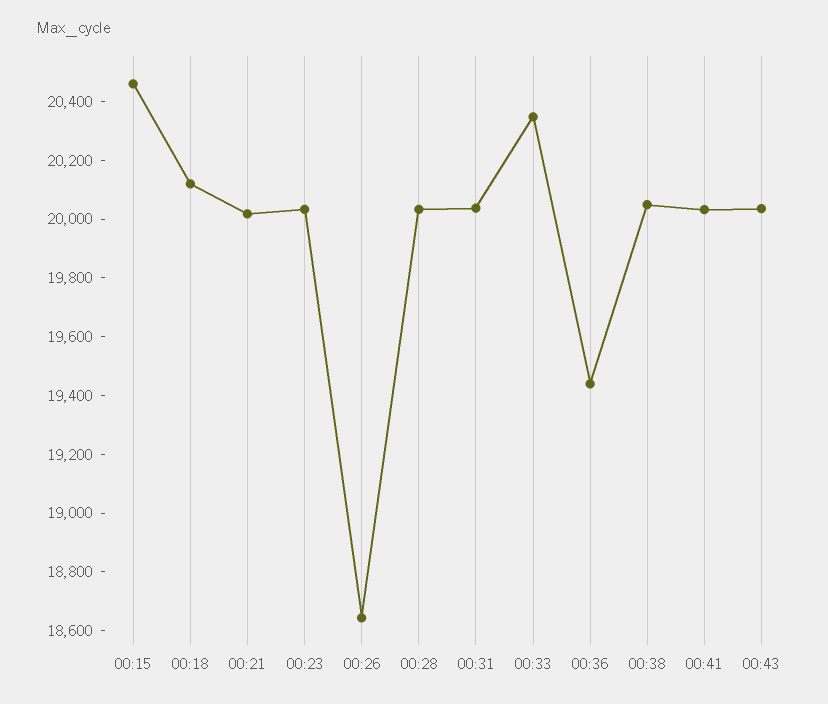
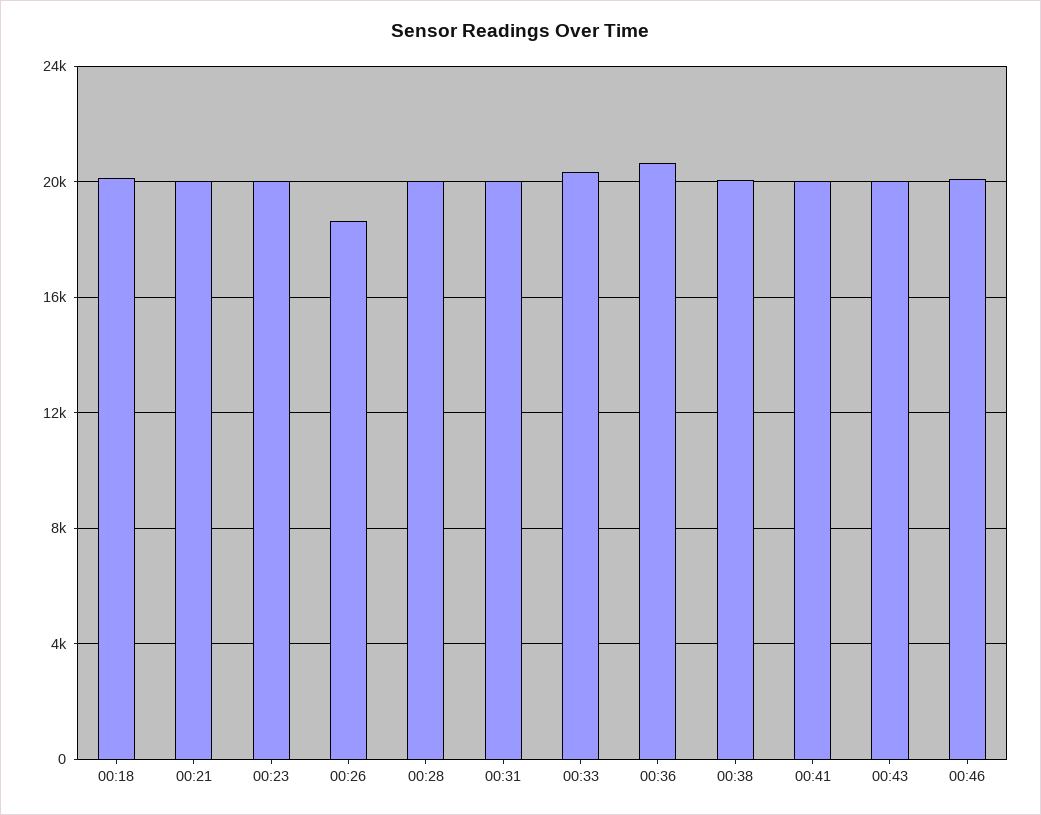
00:15: 20450 -> none
00:36: 19450 -> 20500
00:46: none -> 20000

